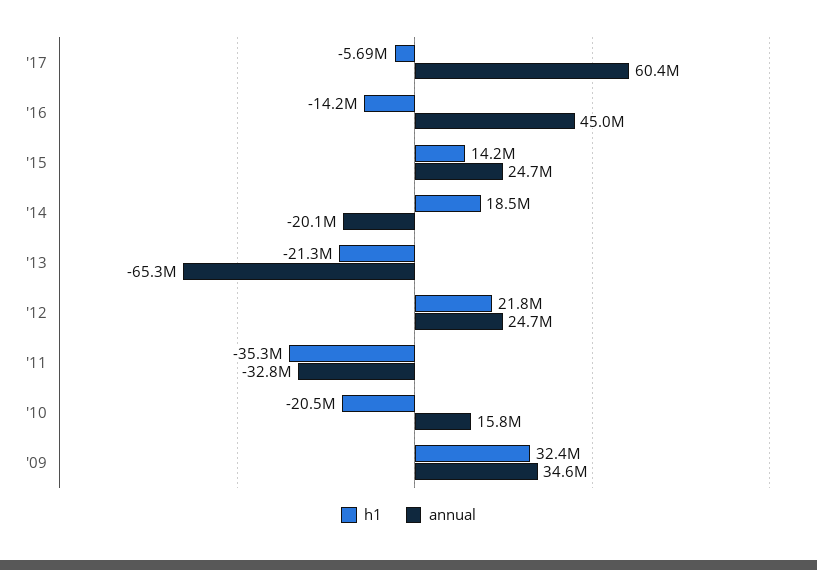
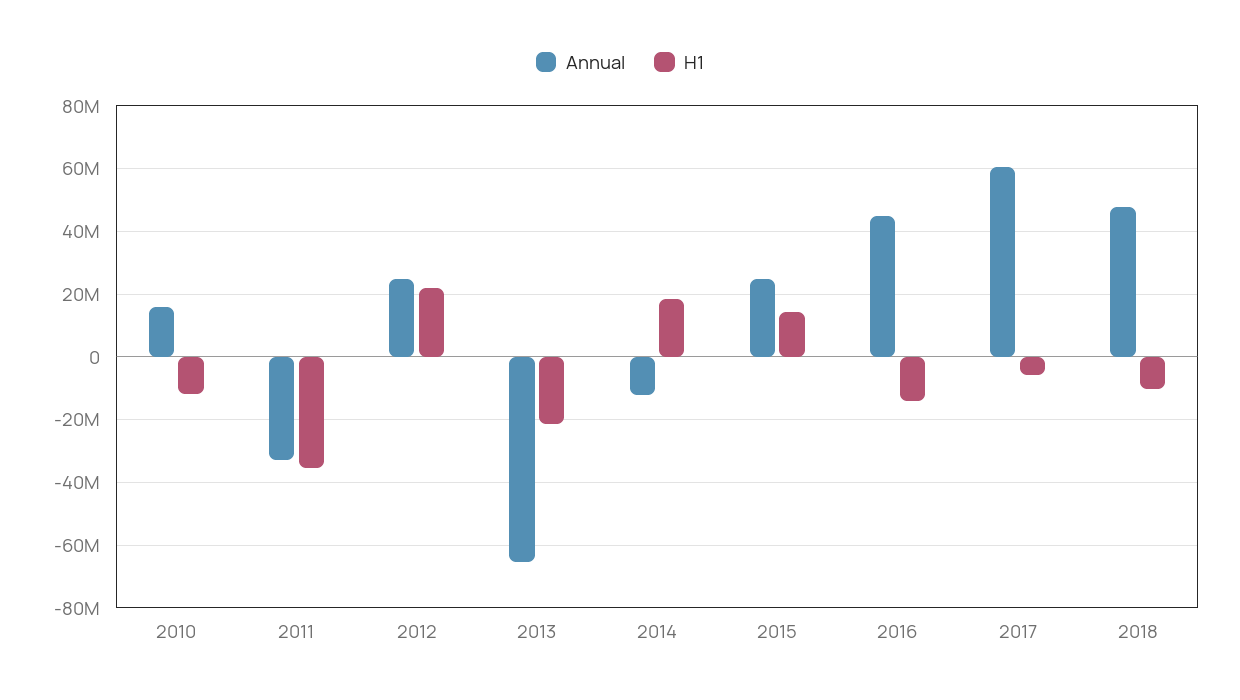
annual, '14: -20100000 -> -12000000
h1, '10: -20500000 -> -12000000
h1, '09: 32400000 -> none
annual, '09: 34600000 -> none
annual, 2018: none -> 48000000
h1, 2018: none -> -10000000

